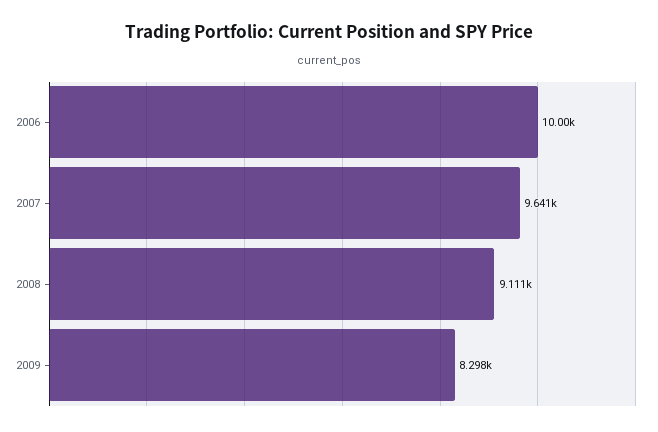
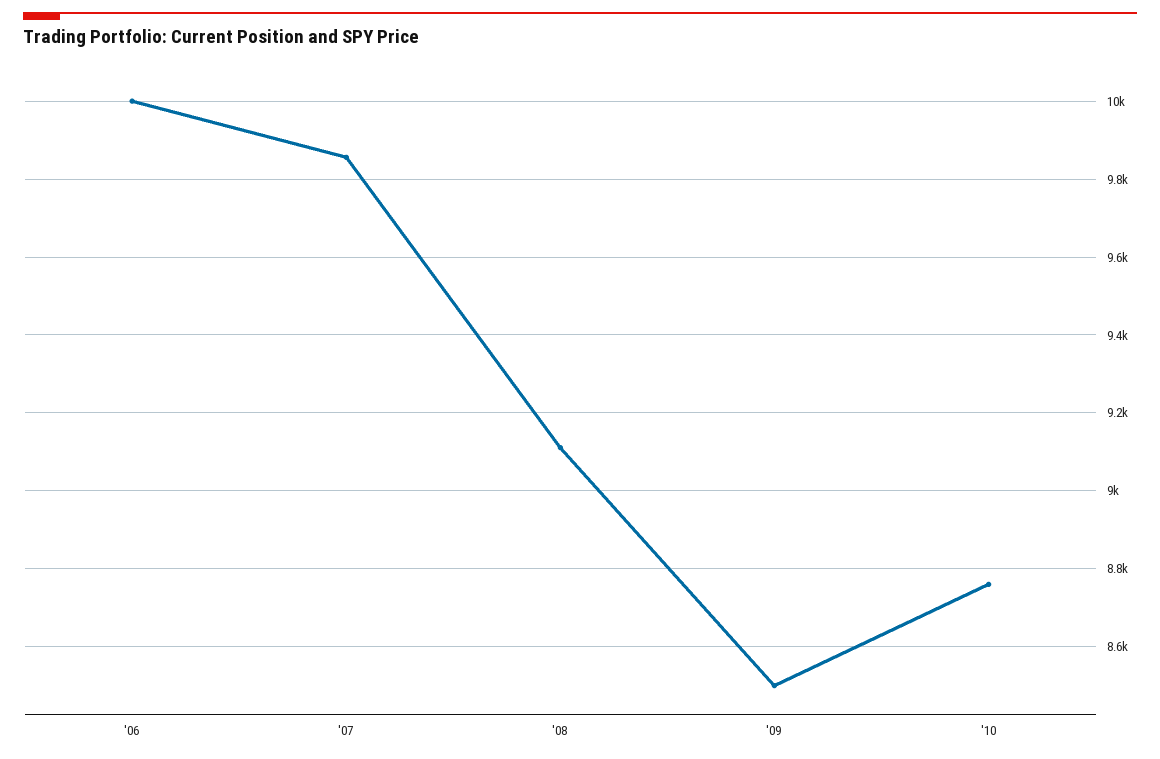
2007: 9641 -> 9860
2009: 8298 -> 8500
'10: none -> 8760

